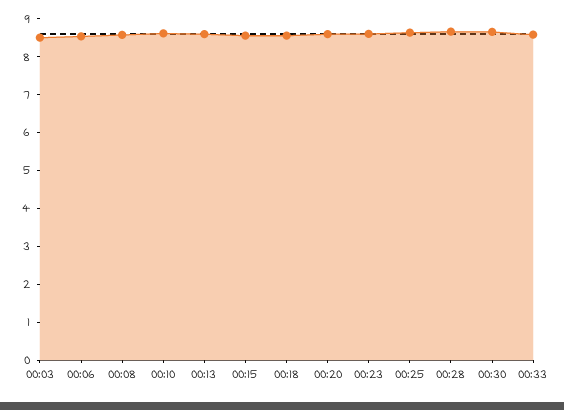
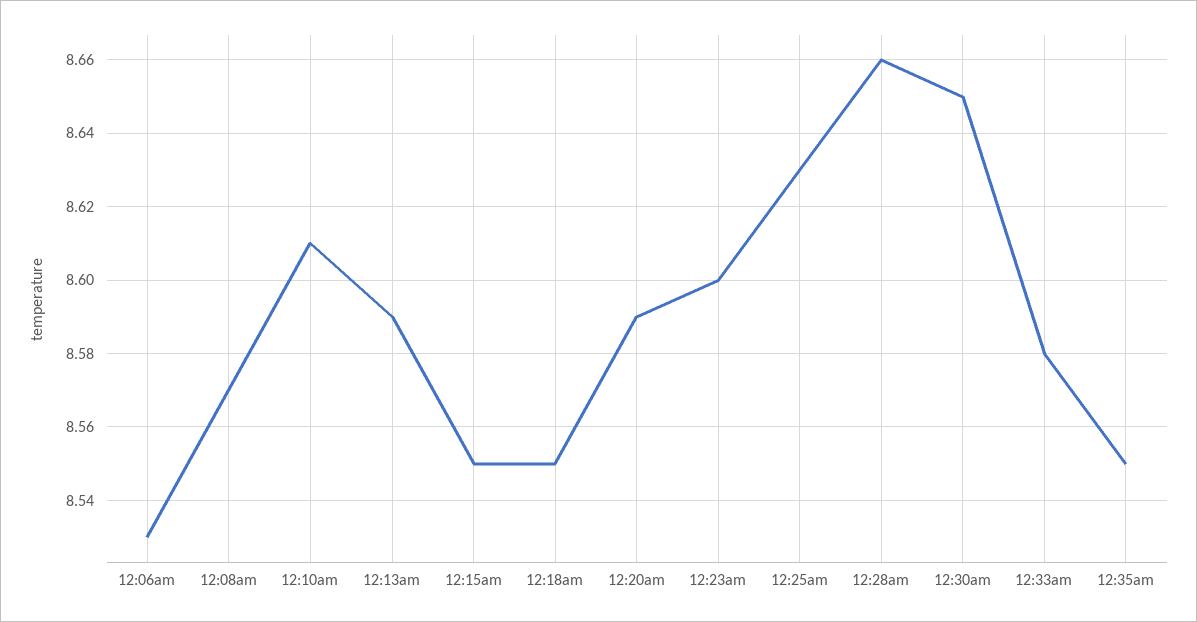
00:03: 8.5 -> none
12:35am: none -> 8.55

